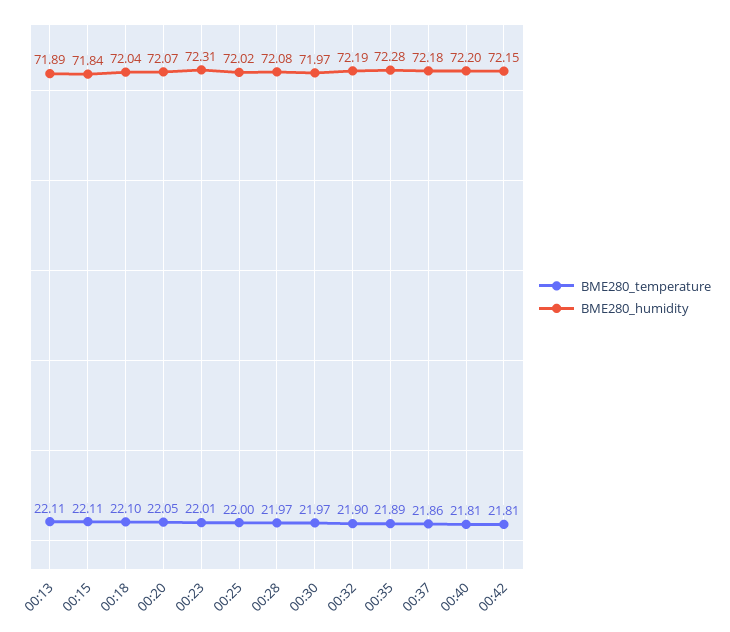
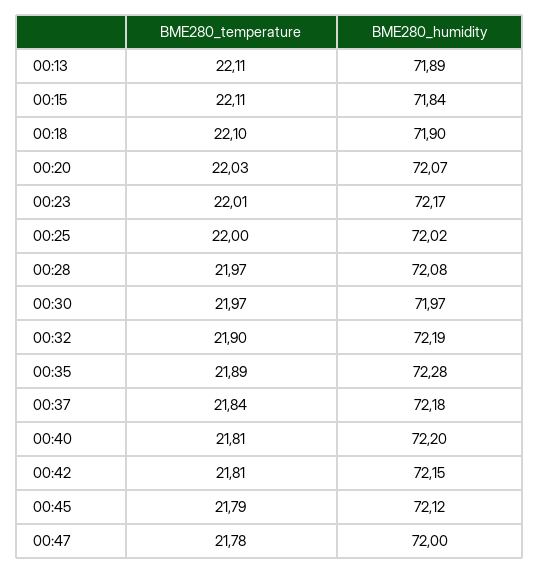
BME280_humidity, 00:18: 72.04 -> 71.9
BME280_temperature, 00:20: 22.05 -> 22.03
BME280_humidity, 00:23: 72.31 -> 72.17
BME280_temperature, 00:37: 21.86 -> 21.84
BME280_temperature, 00:45: none -> 21.79
BME280_humidity, 00:45: none -> 72.12
BME280_temperature, 00:47: none -> 21.78
BME280_humidity, 00:47: none -> 72

